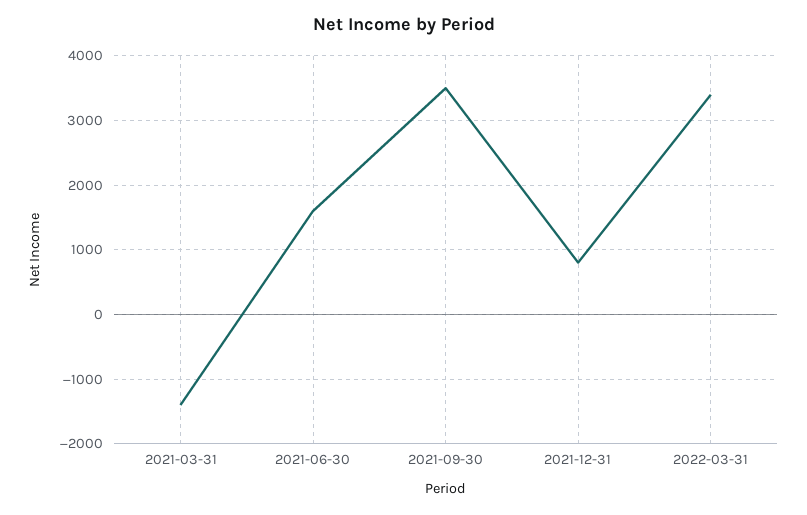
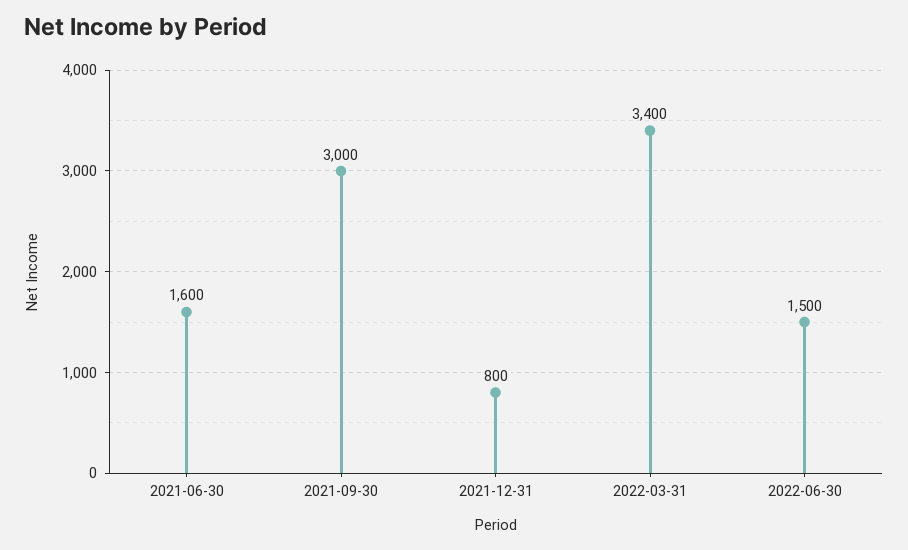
2021-03-31: -1400 -> none
2021-09-30: 3500 -> 3000
2022-06-30: none -> 1500

